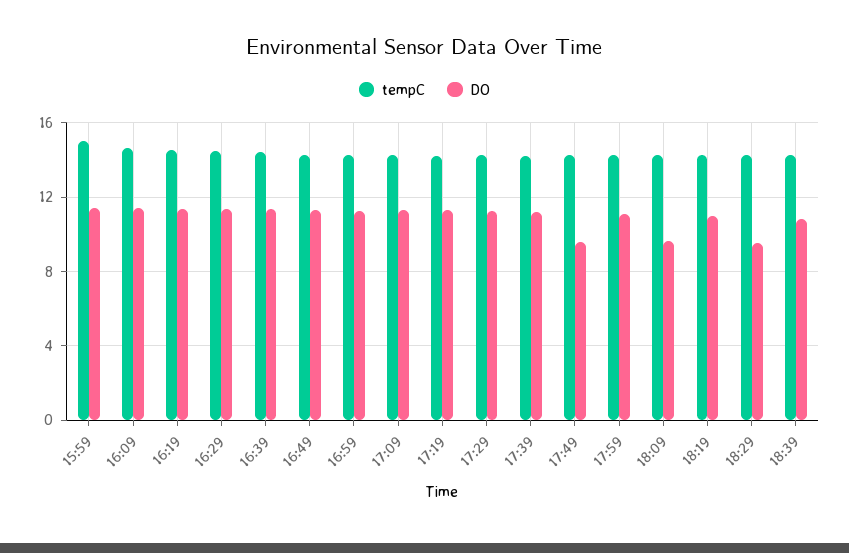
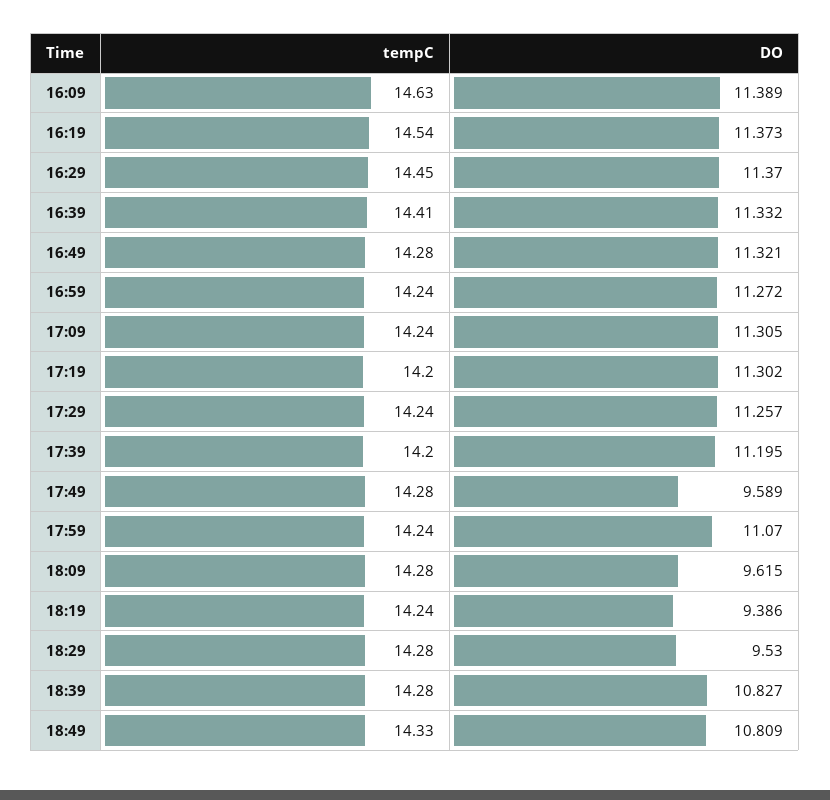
tempC, 15:59: 15 -> none
DO, 15:59: 11.5 -> none
DO, 18:19: 11 -> 9.386
tempC, 18:49: none -> 14.33
DO, 18:49: none -> 10.809

